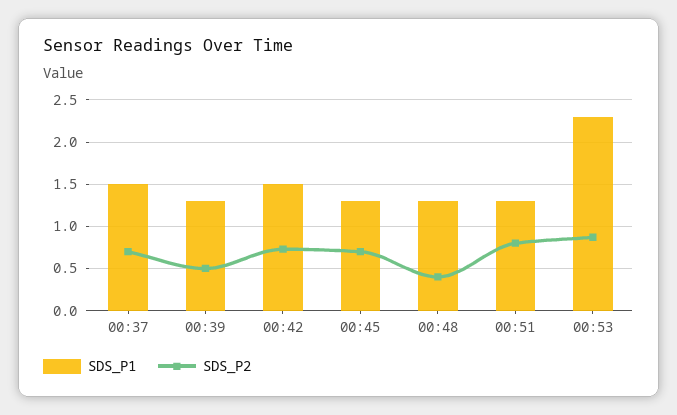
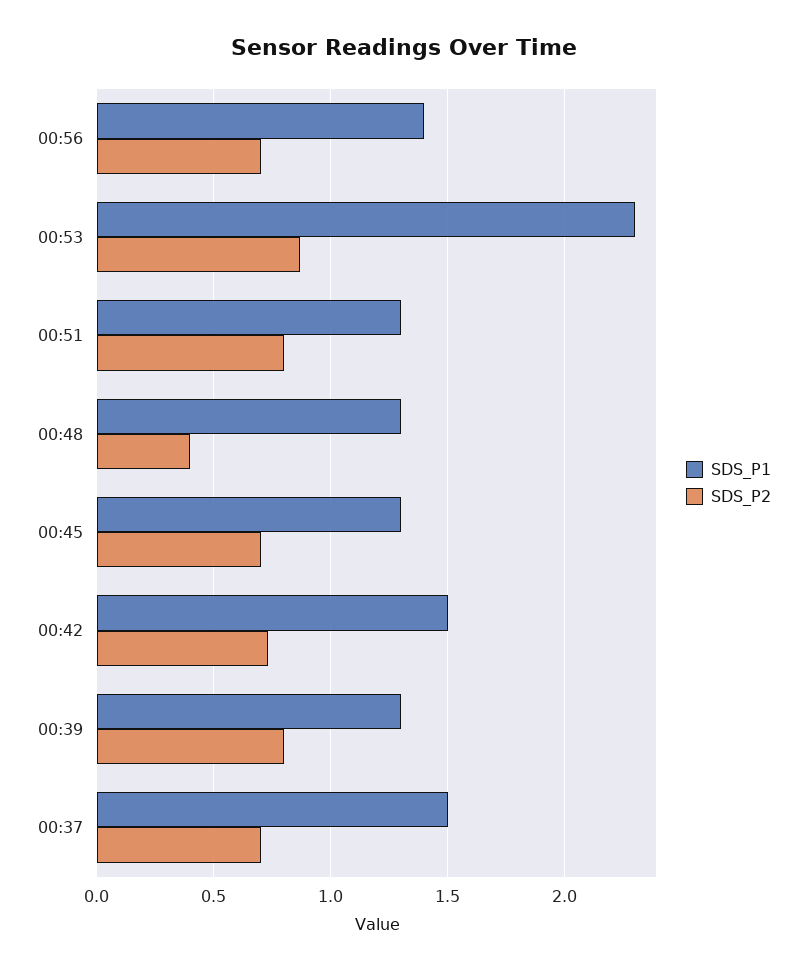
SDS_P2, 00:39: 0.5 -> 0.8
SDS_P1, 00:56: none -> 1.4
SDS_P2, 00:56: none -> 0.7

